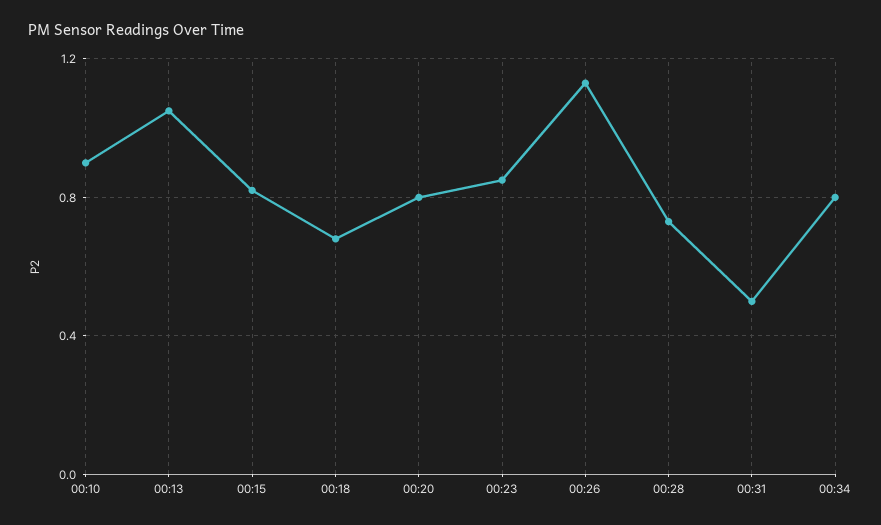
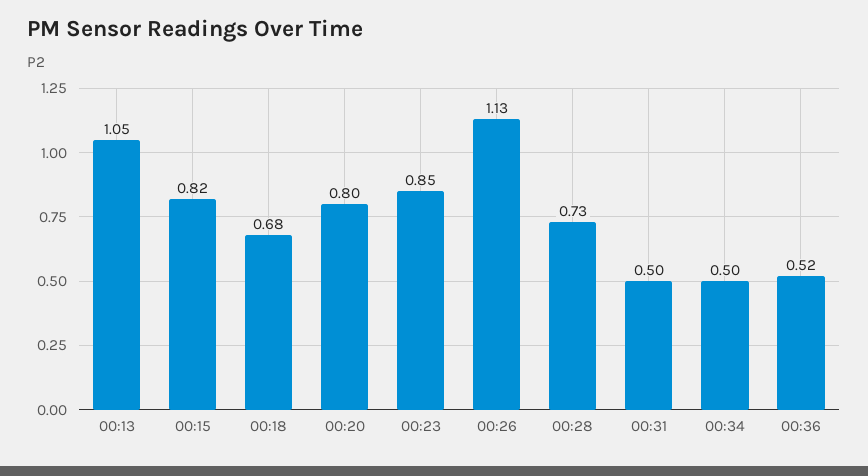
00:10: 0.9 -> none
00:34: 0.8 -> 0.5
00:36: none -> 0.52

